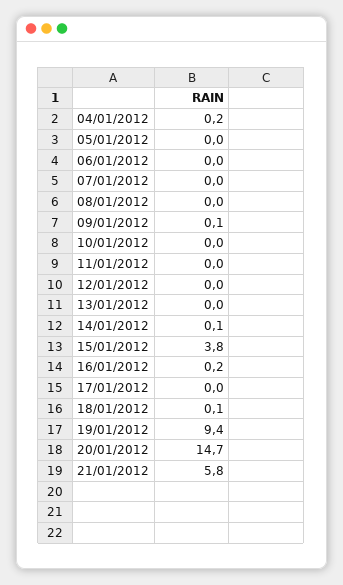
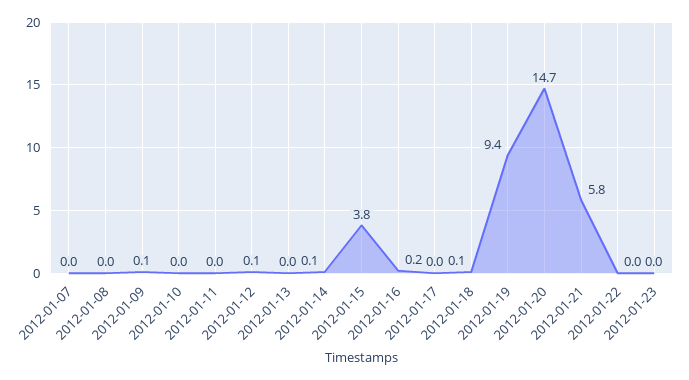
04/01/2012: 0.2 -> none
05/01/2012: 0 -> none
06/01/2012: 0 -> none
12/01/2012: 0 -> 0.1
2012-01-22: none -> 0
2012-01-23: none -> 0

